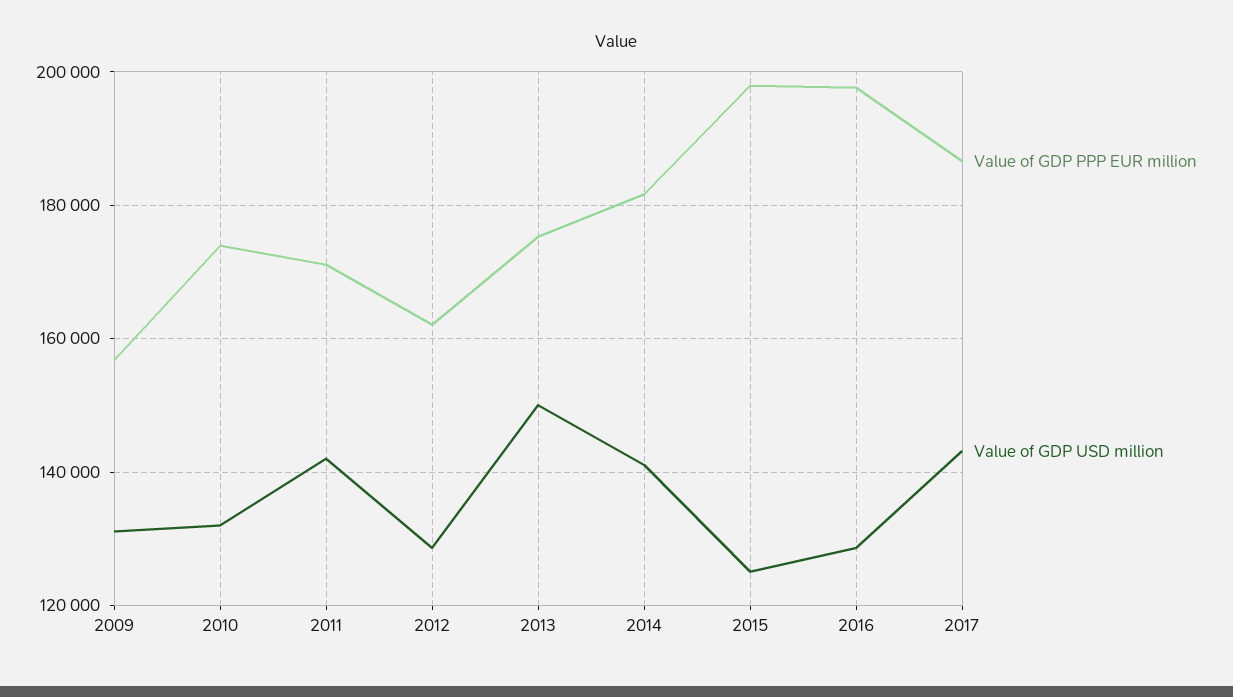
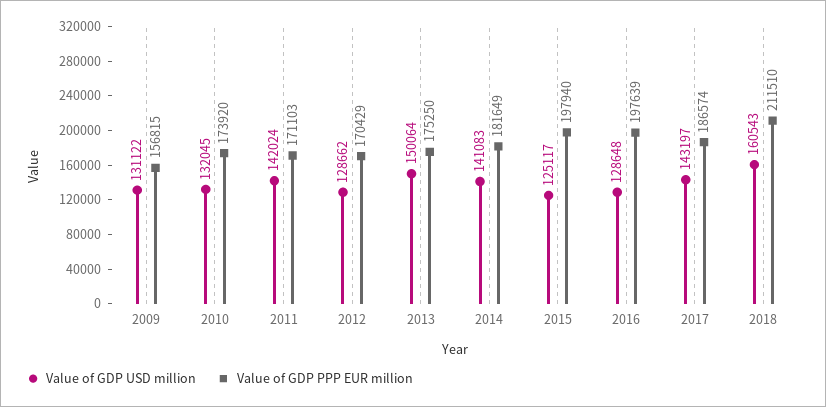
Value of GDP PPP EUR million, 2012: 162000 -> 170429
Value of GDP USD million, 2018: none -> 160543
Value of GDP PPP EUR million, 2018: none -> 211510

